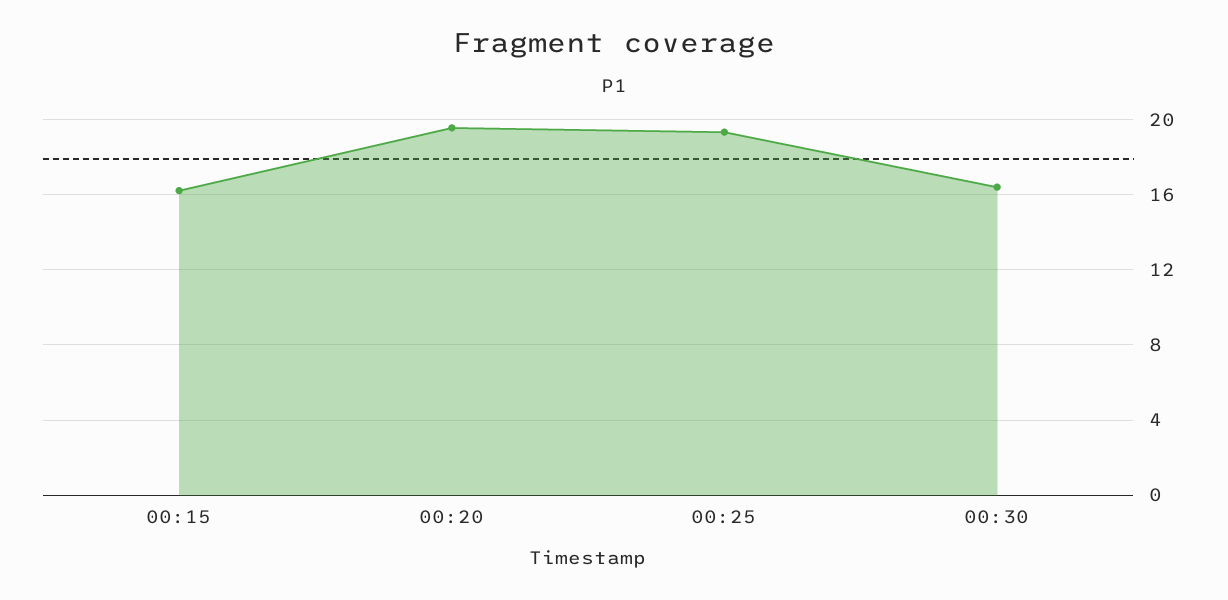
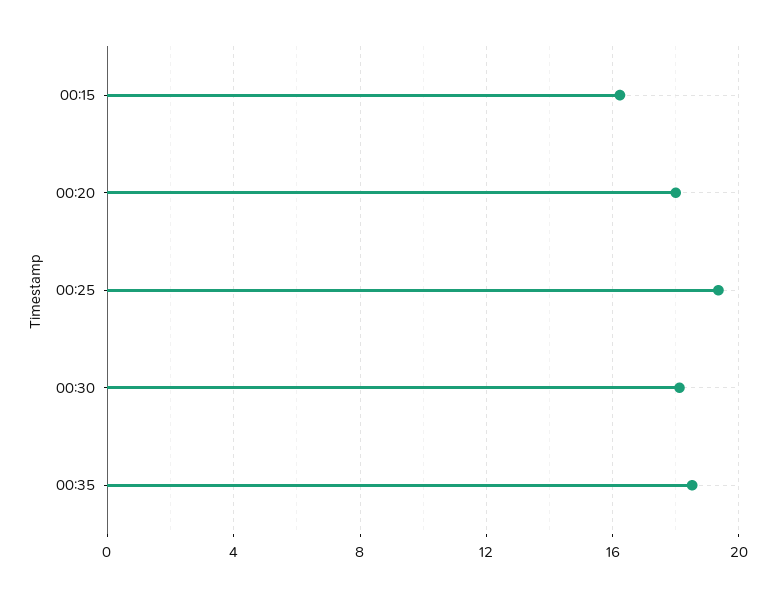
00:20: 19.5 -> 18
00:30: 16.5 -> 18
00:35: none -> 18.5

